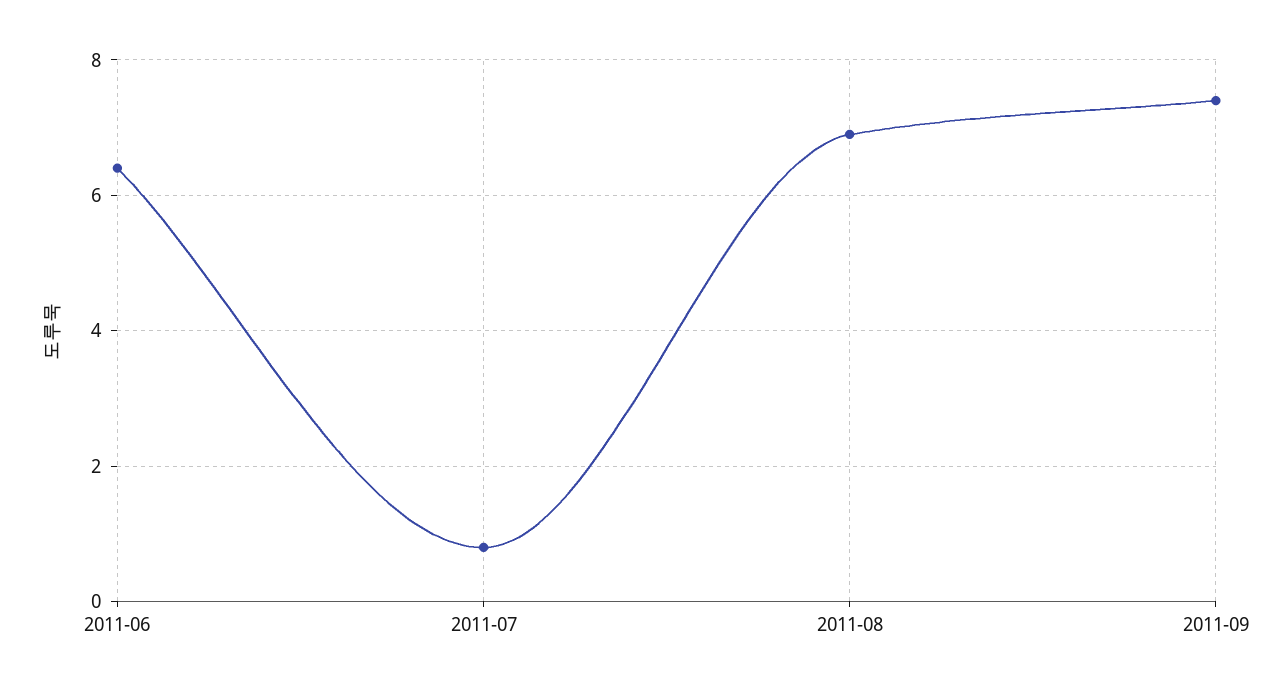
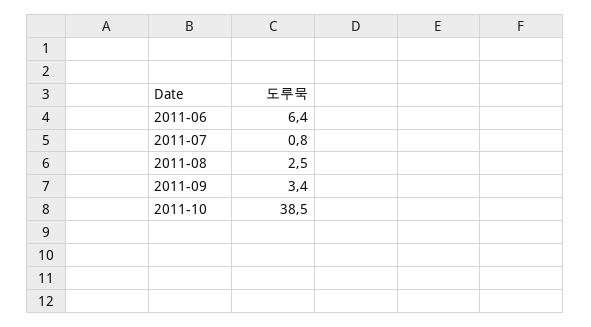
2011-08: 7 -> 2.5
2011-09: 7.5 -> 3.4
2011-10: none -> 38.5

